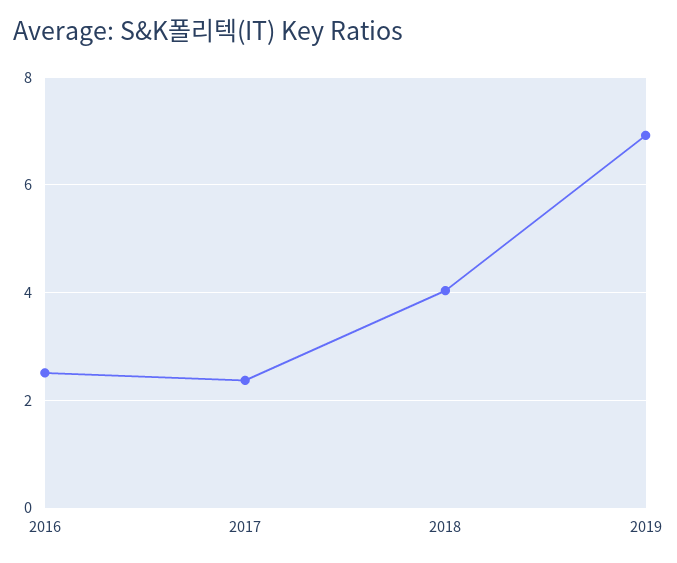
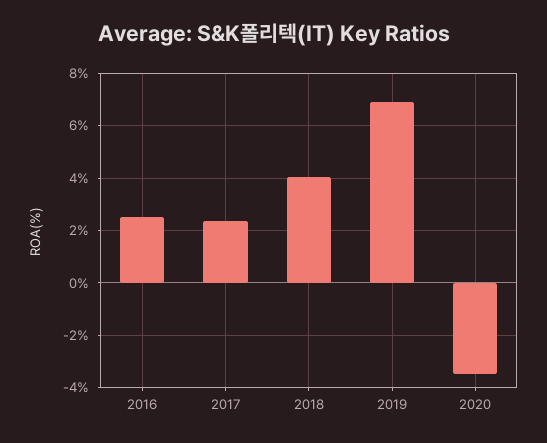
2020: none -> -3.5

